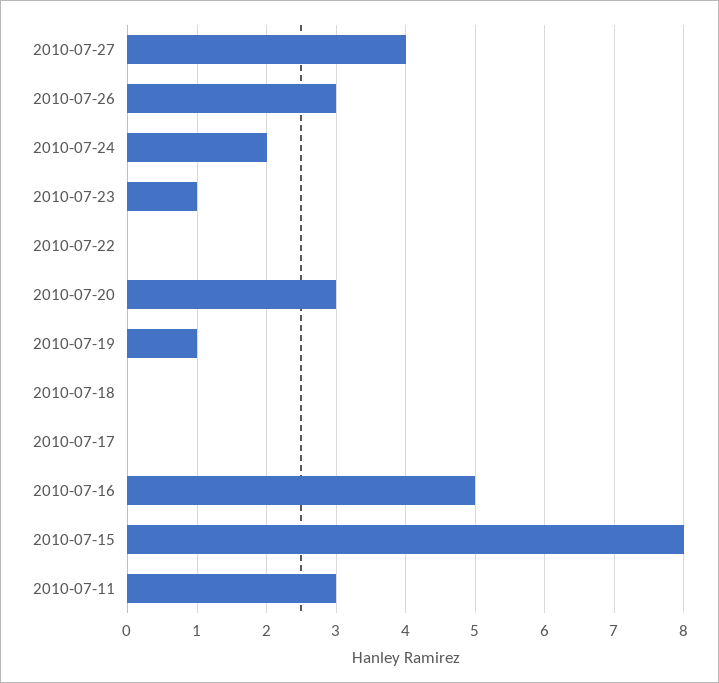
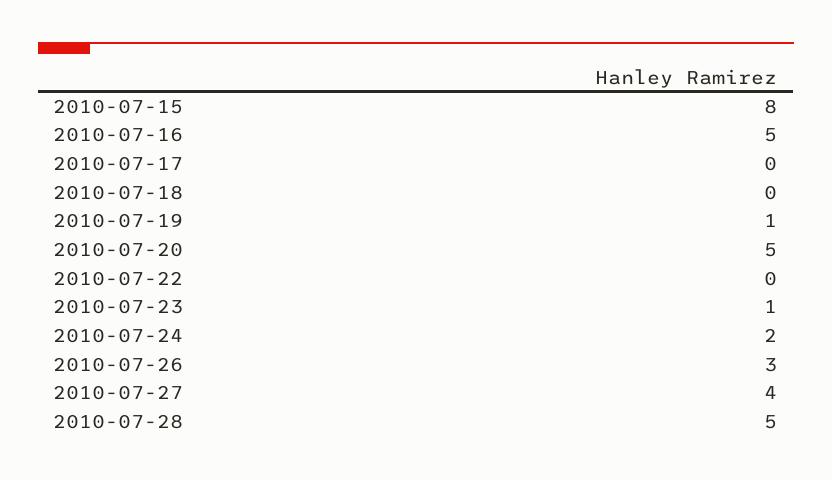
2010-07-20: 3 -> 5
2010-07-11: 3 -> none
2010-07-28: none -> 5

